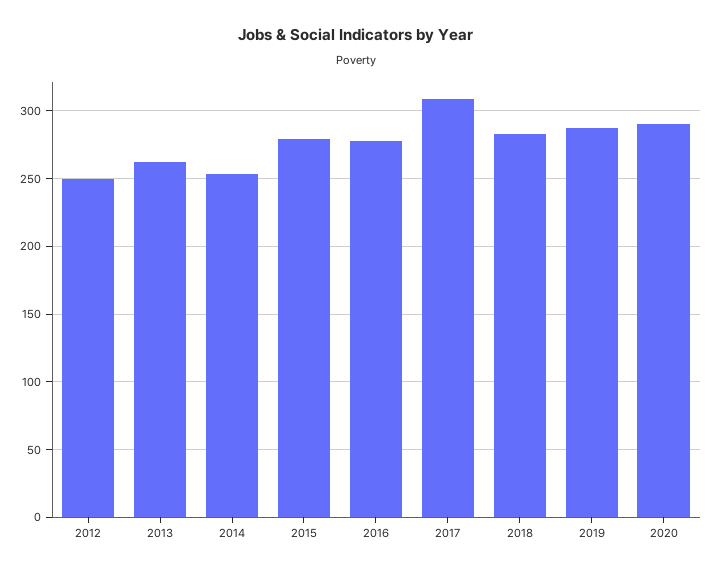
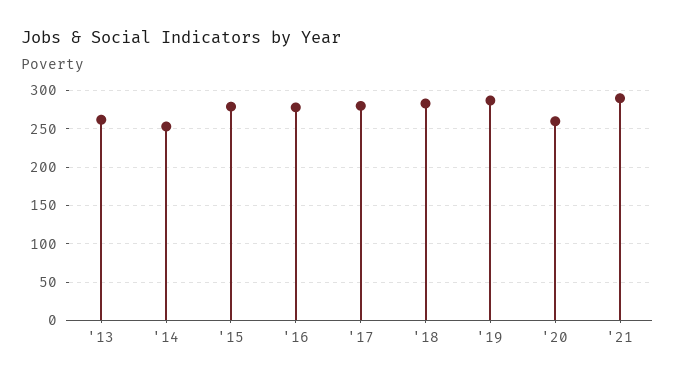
2012: 250 -> none
2017: 310 -> 280
2020: 290 -> 260
'21: none -> 290

